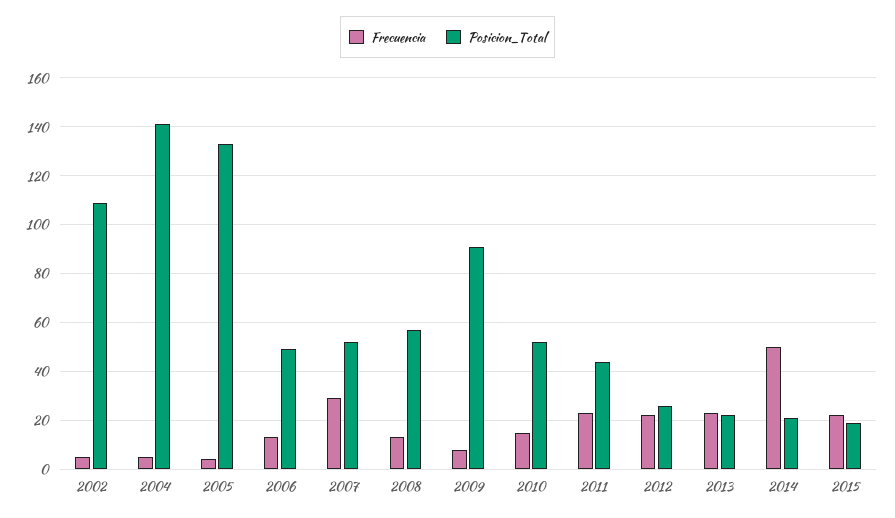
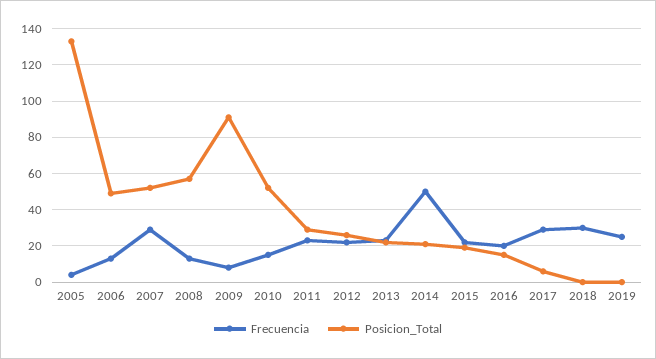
Frecuencia, 2002: 5 -> none
Posicion_Total, 2002: 110 -> none
Frecuencia, 2004: 5 -> none
Posicion_Total, 2004: 140 -> none
Posicion_Total, 2011: 45 -> 30
Frecuencia, 2016: none -> 20
Posicion_Total, 2016: none -> 15
Frecuencia, 2017: none -> 30
Posicion_Total, 2017: none -> 5
Frecuencia, 2018: none -> 30
Posicion_Total, 2018: none -> 0
Frecuencia, 2019: none -> 25
Posicion_Total, 2019: none -> 0

